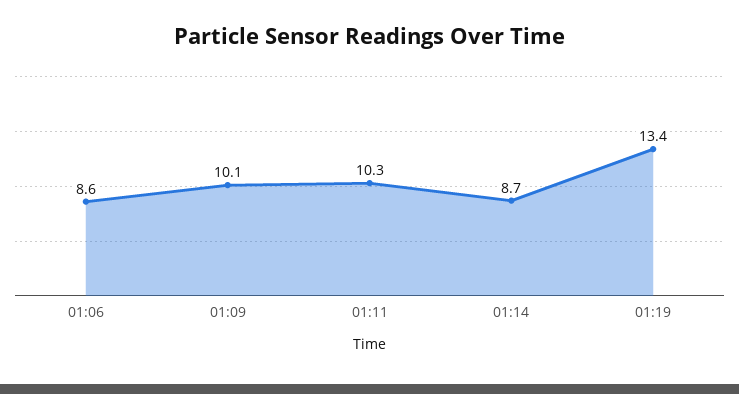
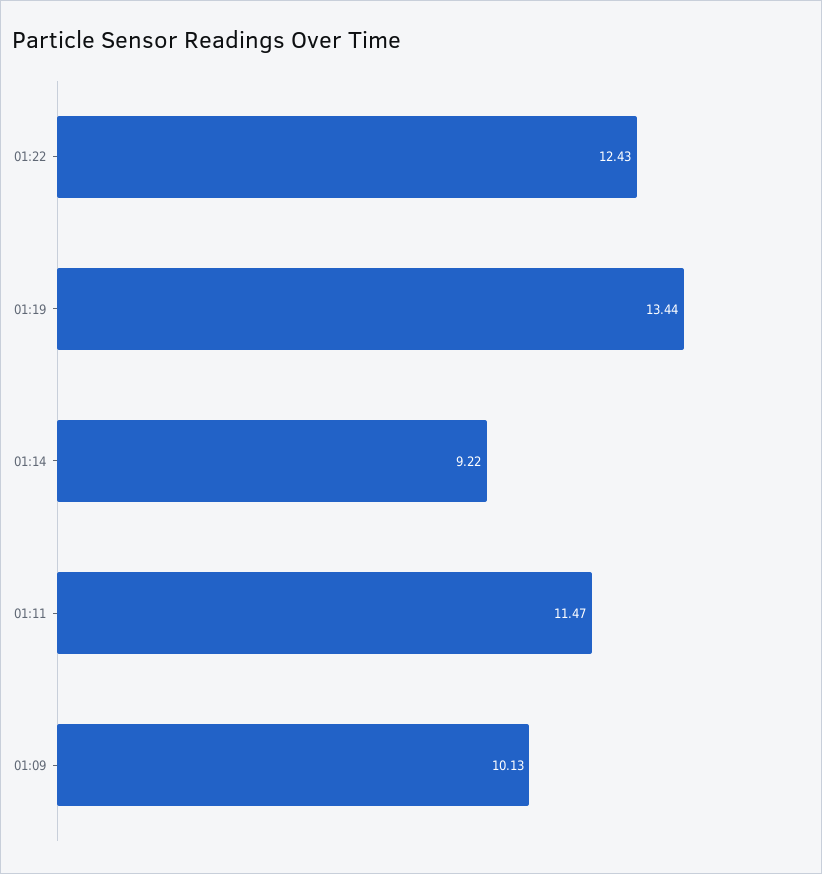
01:06: 8.6 -> none
01:11: 10.3 -> 11.47
01:14: 8.7 -> 9.22
01:22: none -> 12.43

